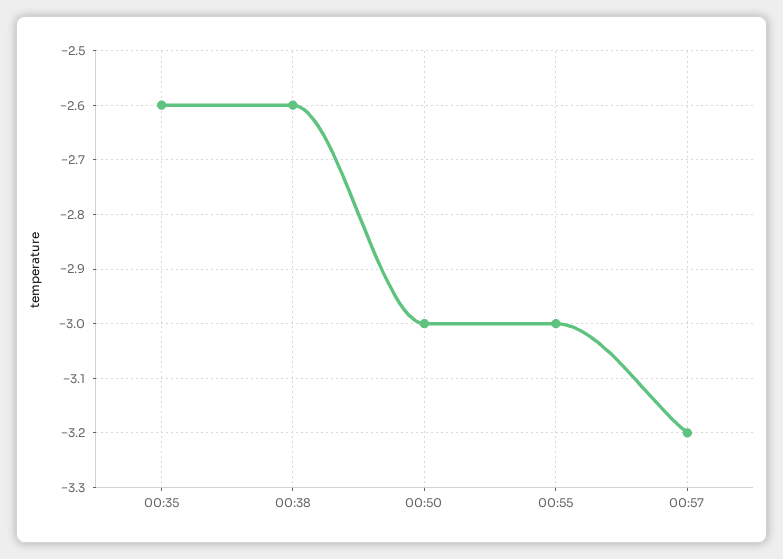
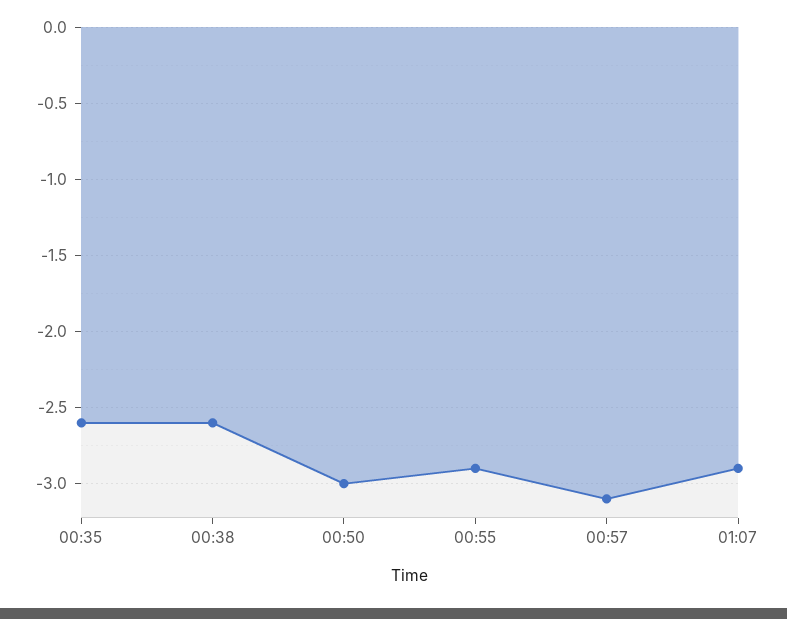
00:55: -3 -> -2.9
00:57: -3.2 -> -3.1
01:07: none -> -2.9

